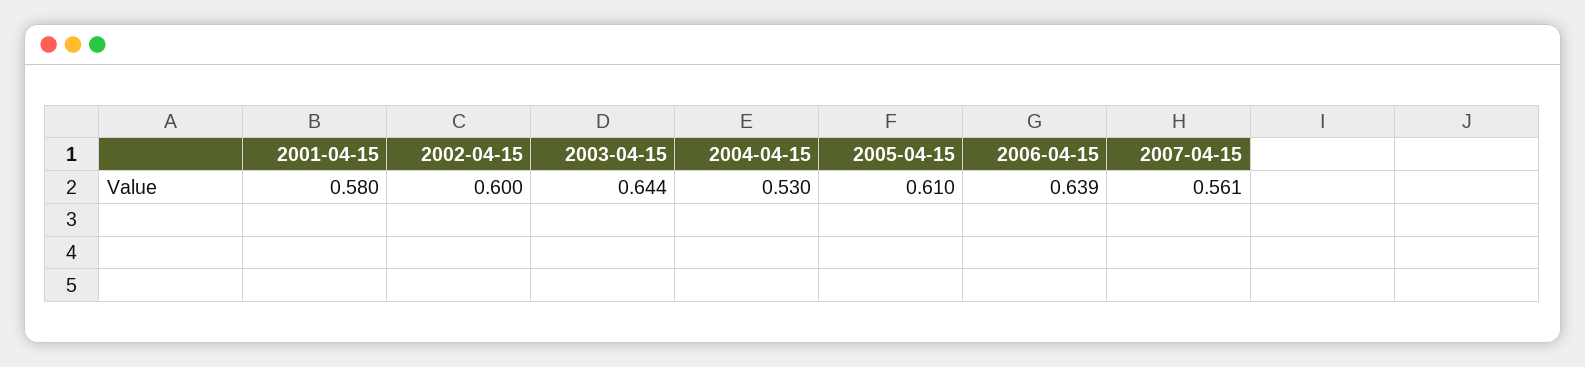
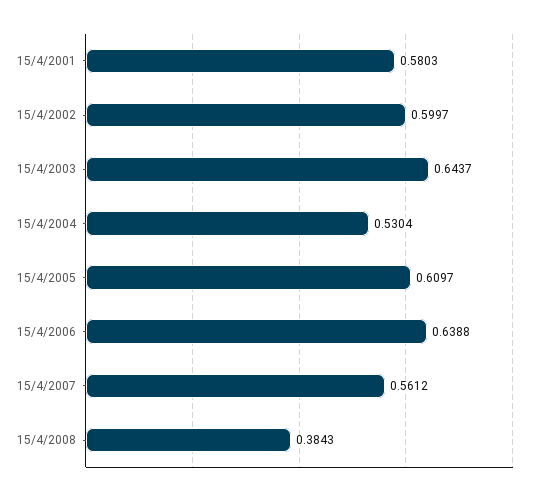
15/4/2008: none -> 0.3843

